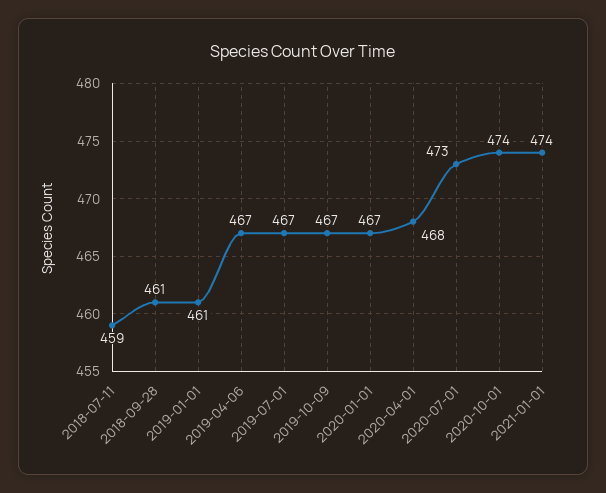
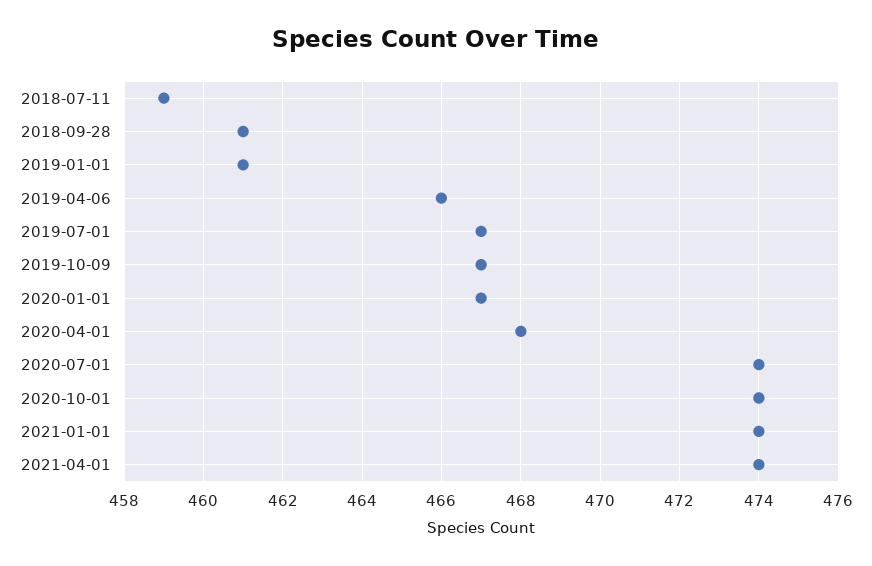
2019-04-06: 467 -> 466
2020-07-01: 473 -> 474
2021-04-01: none -> 474

